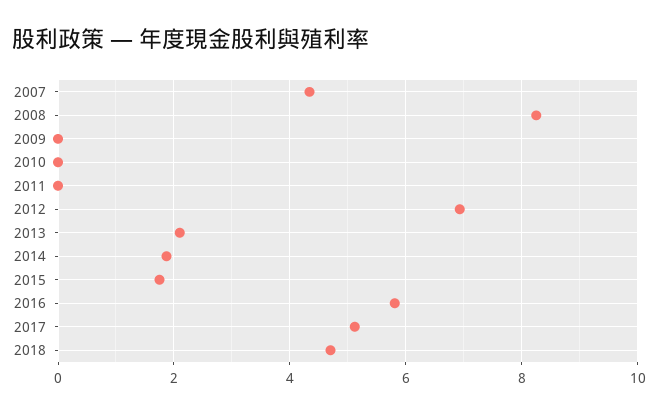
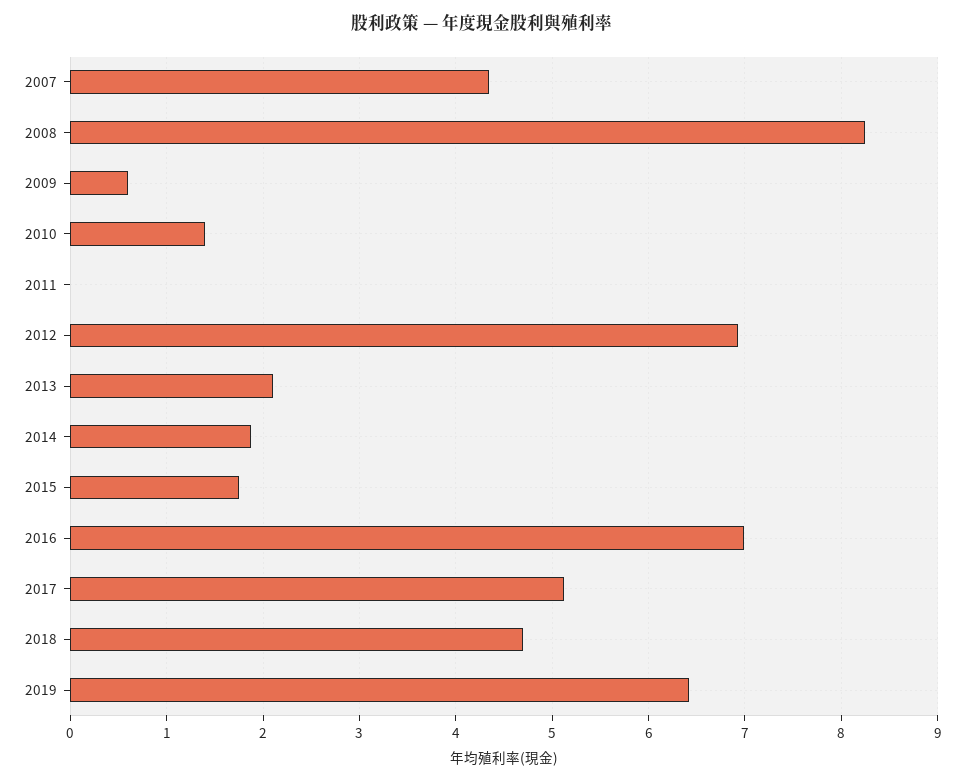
2009: 0 -> 0.6
2010: 0 -> 1.4
2016: 5.8 -> 7
2019: none -> 6.4

